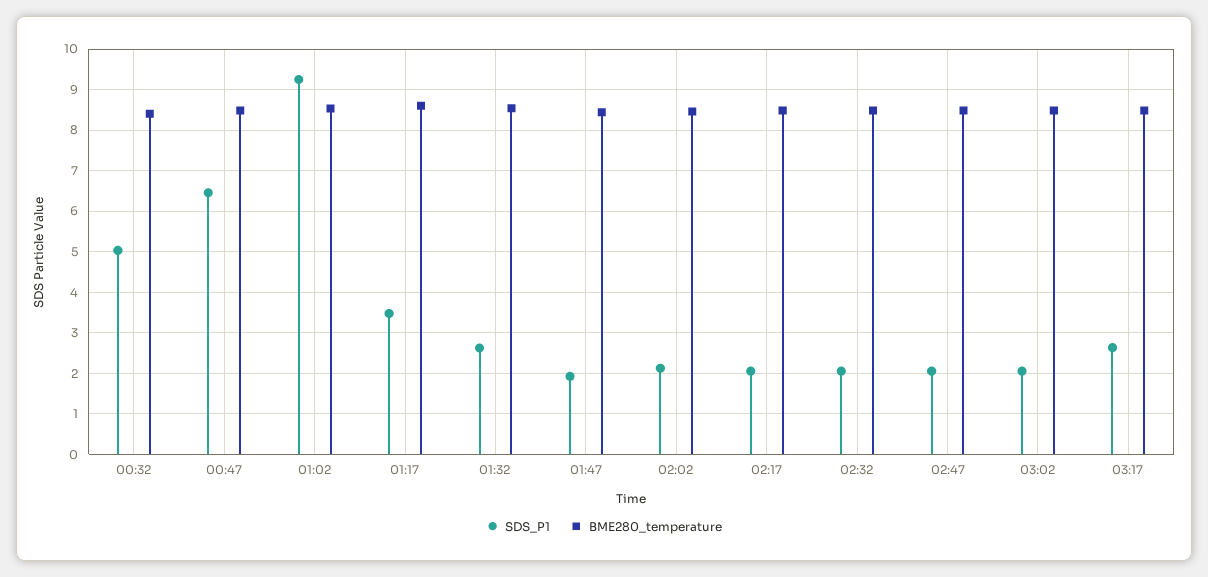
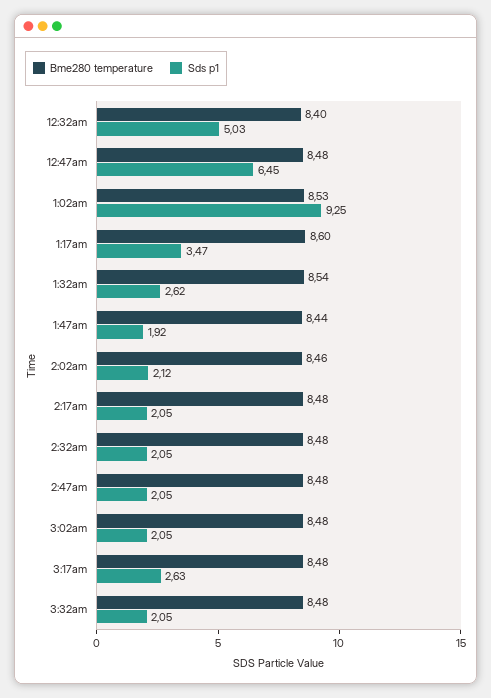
BME280_temperature, 3:32am: none -> 8.48
SDS_P1, 3:32am: none -> 2.05

